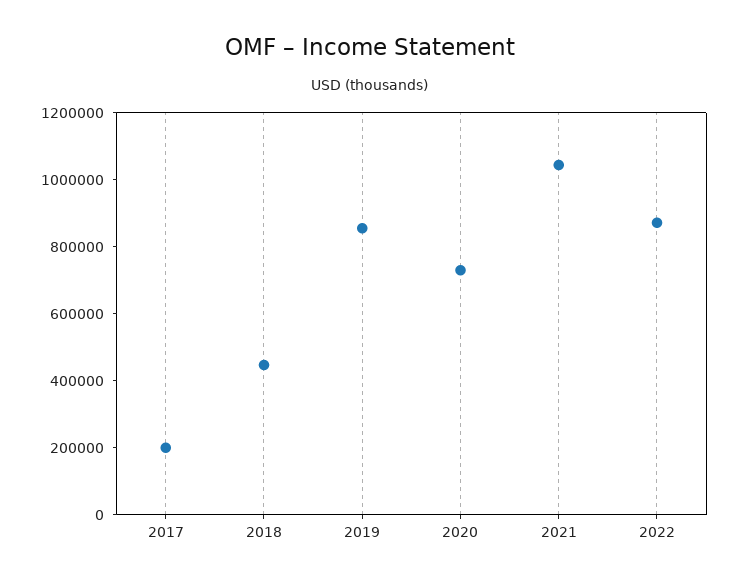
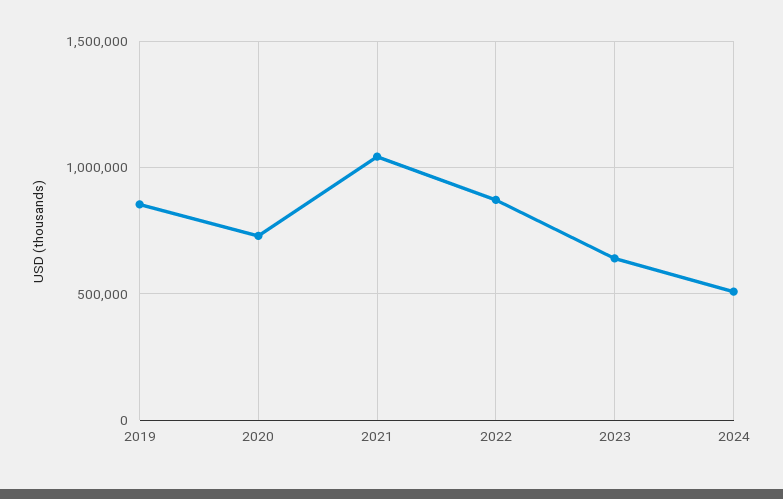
2017: 200000 -> none
2018: 450000 -> none
2023: none -> 650000
2024: none -> 500000

